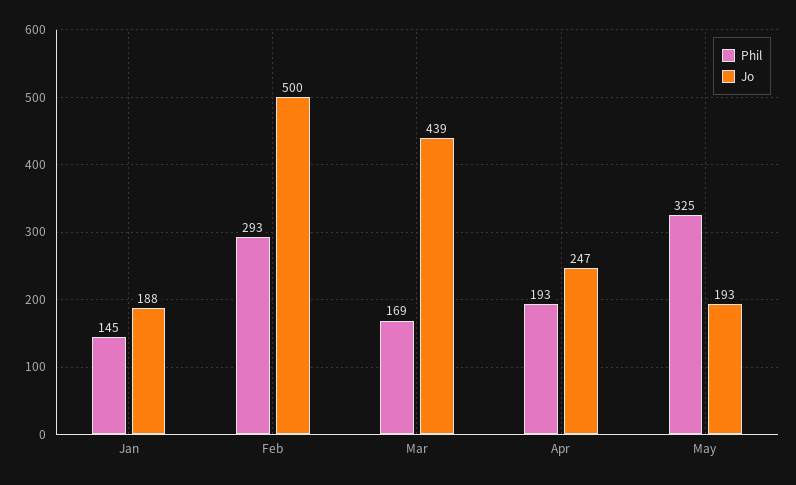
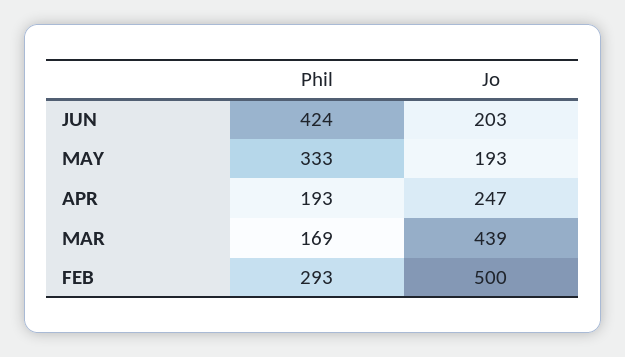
Phil, Jan: 145 -> none
Jo, Jan: 188 -> none
Phil, May: 325 -> 333
Phil, JUN: none -> 424
Jo, JUN: none -> 203

